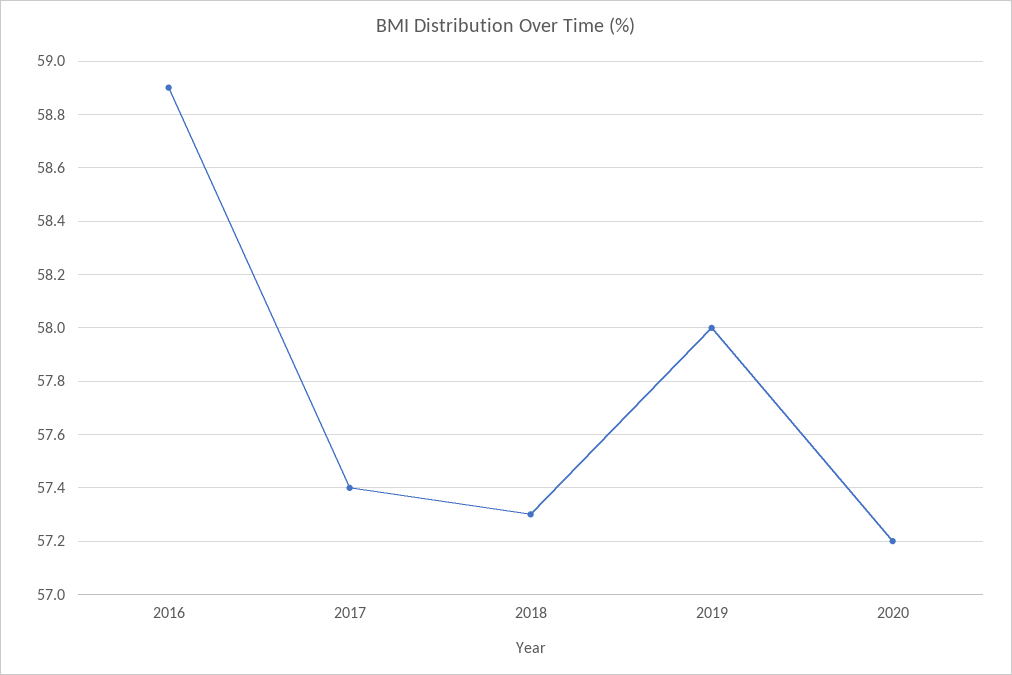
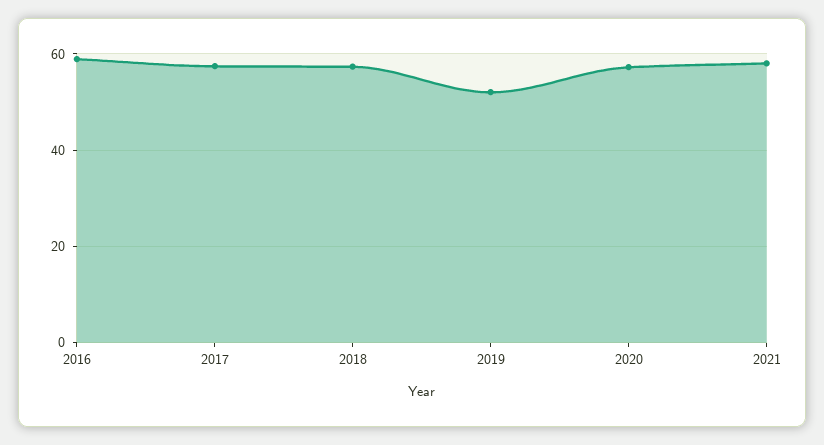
2019: 58 -> 52
2021: none -> 58

